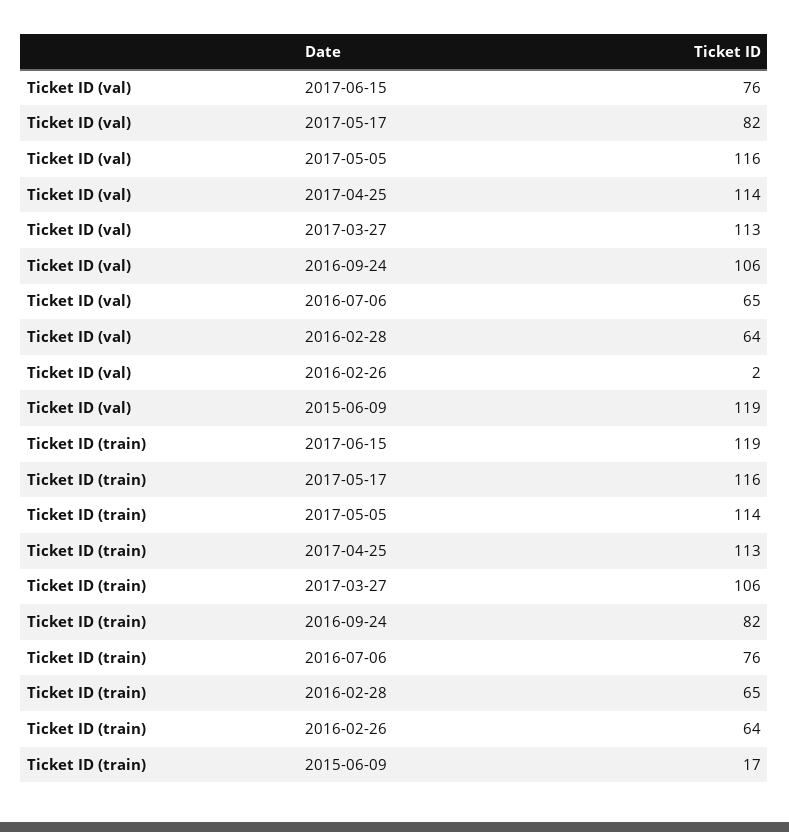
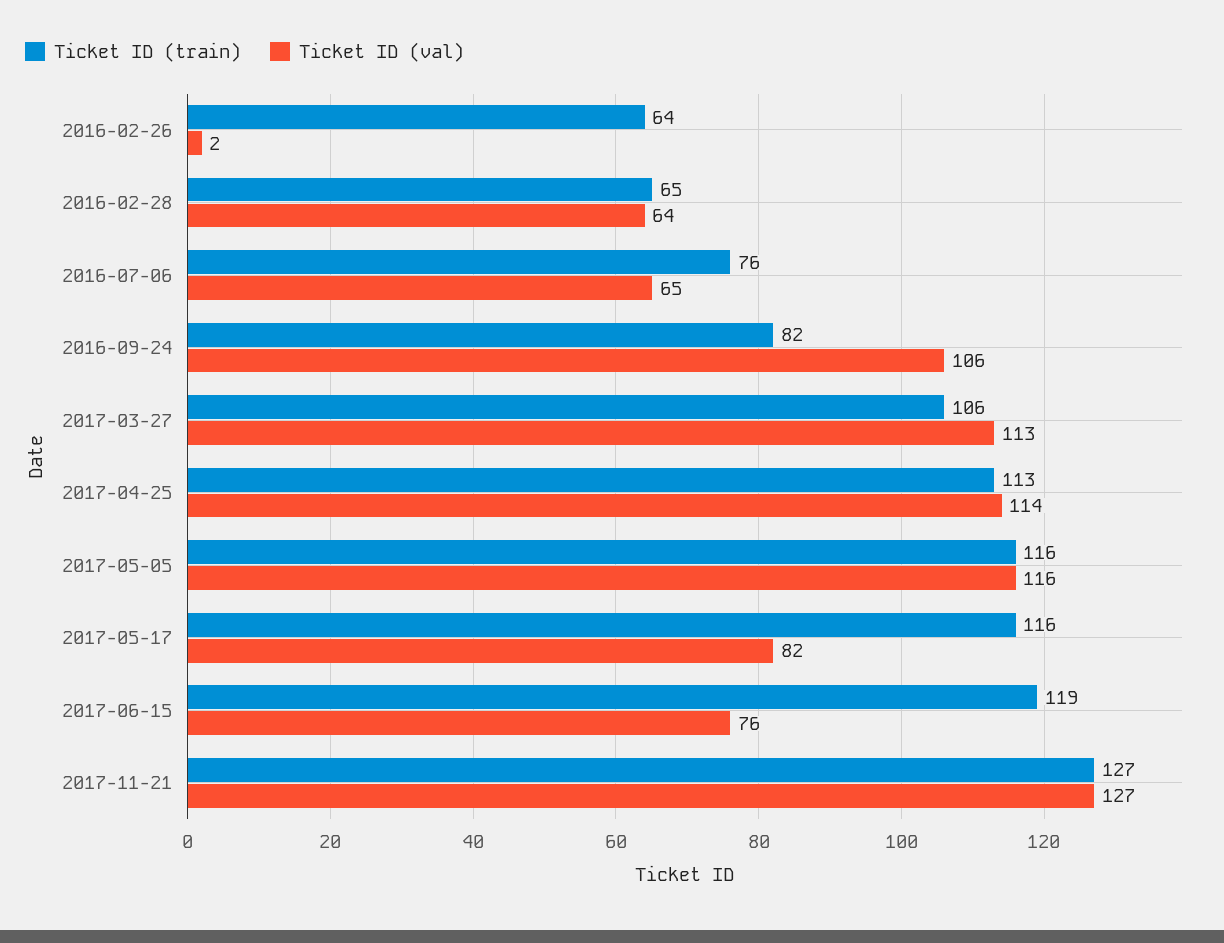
Ticket ID (val), 2015-06-09: 119 -> none
Ticket ID (train), 2017-05-05: 114 -> 116
Ticket ID (train), 2015-06-09: 17 -> none
Ticket ID (train), 2017-11-21: none -> 127
Ticket ID (val), 2017-11-21: none -> 127

